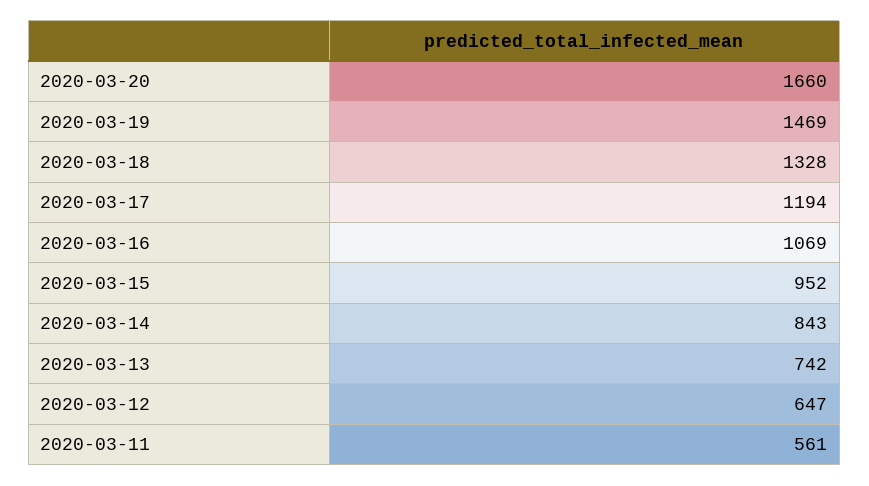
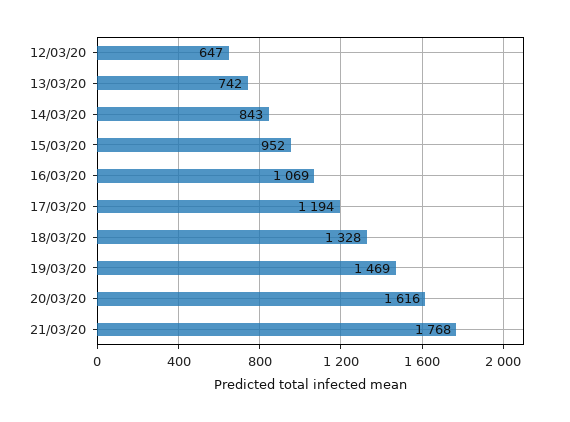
2020-03-20: 1660 -> 1616
2020-03-11: 561 -> none
21/03/20: none -> 1768

